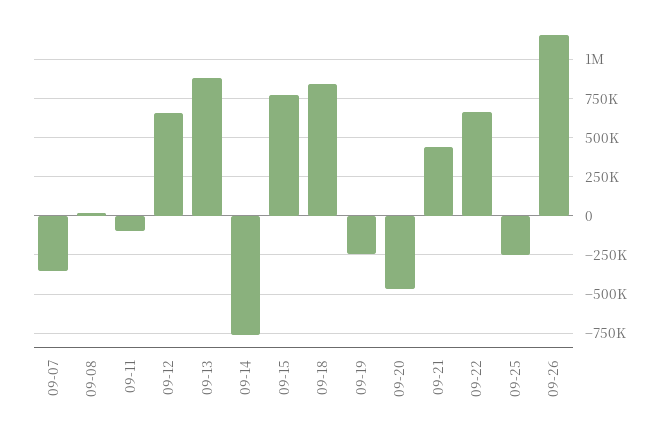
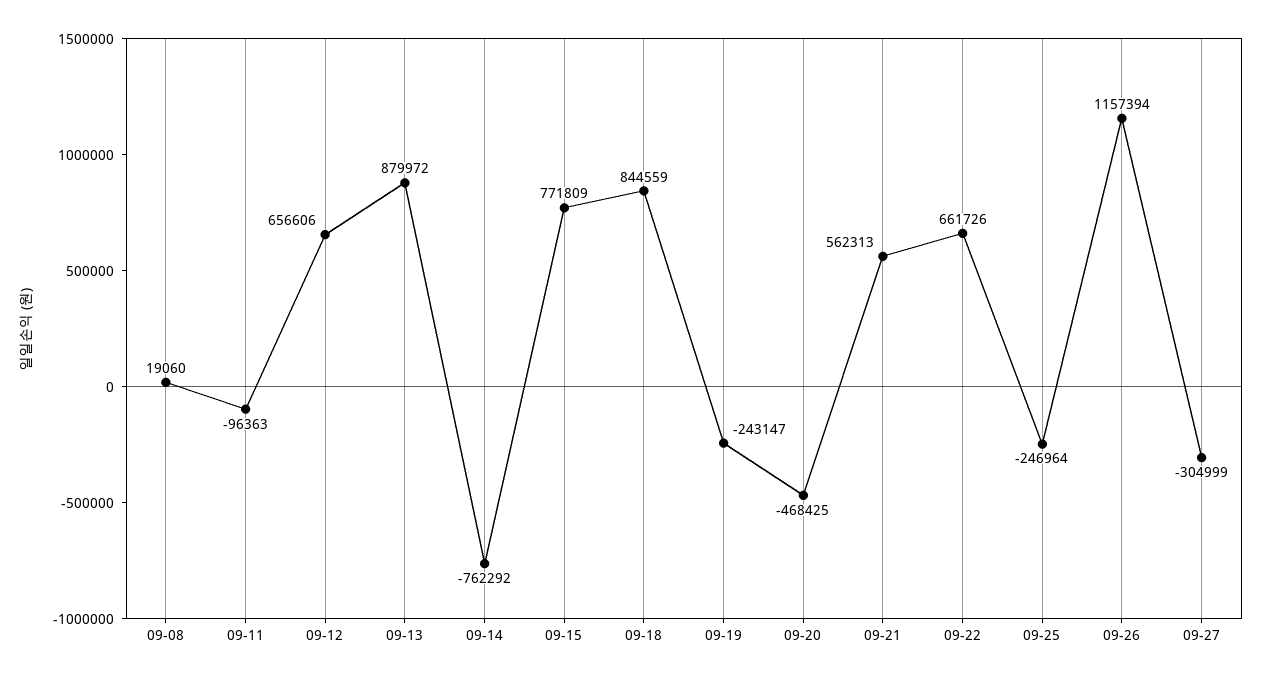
09-07: -350000 -> none
09-21: 450000 -> 562313
09-27: none -> -304999

